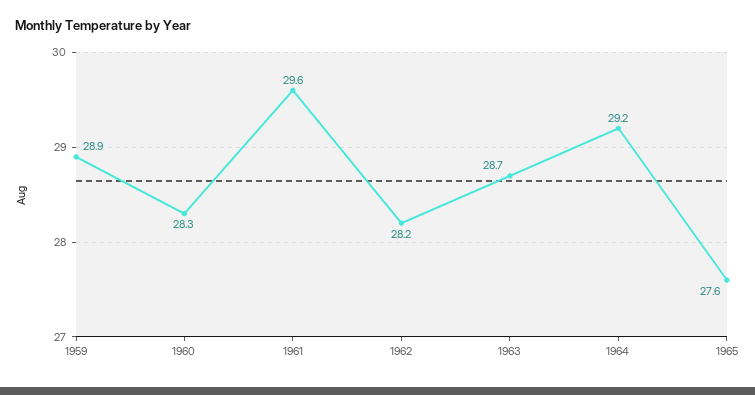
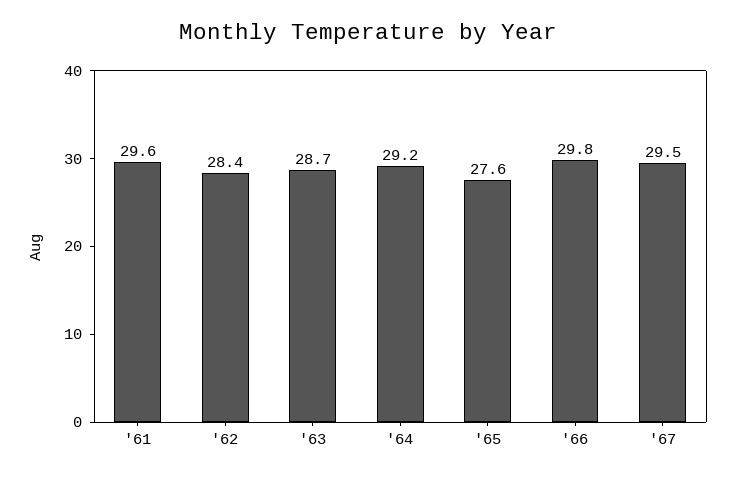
1959: 28.9 -> none
1960: 28.3 -> none
1962: 28.2 -> 28.4
'66: none -> 29.8
'67: none -> 29.5

